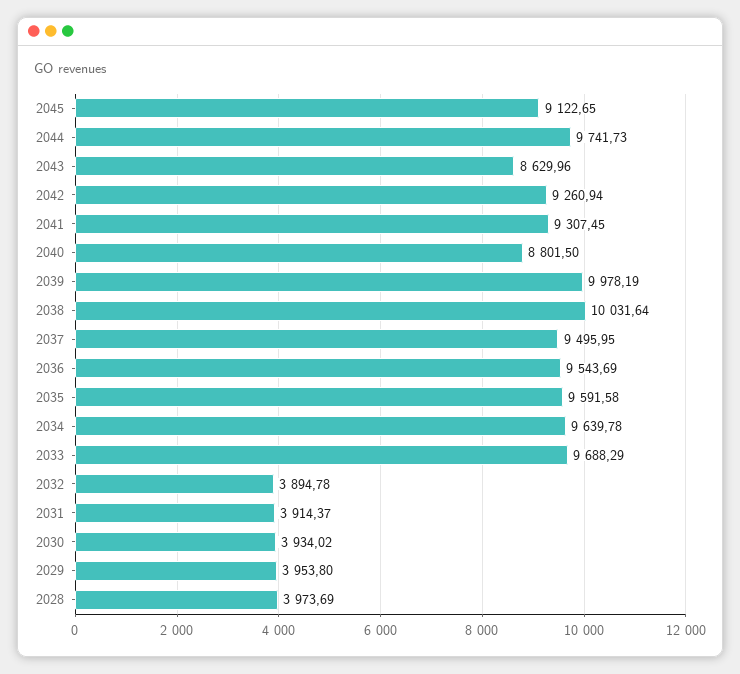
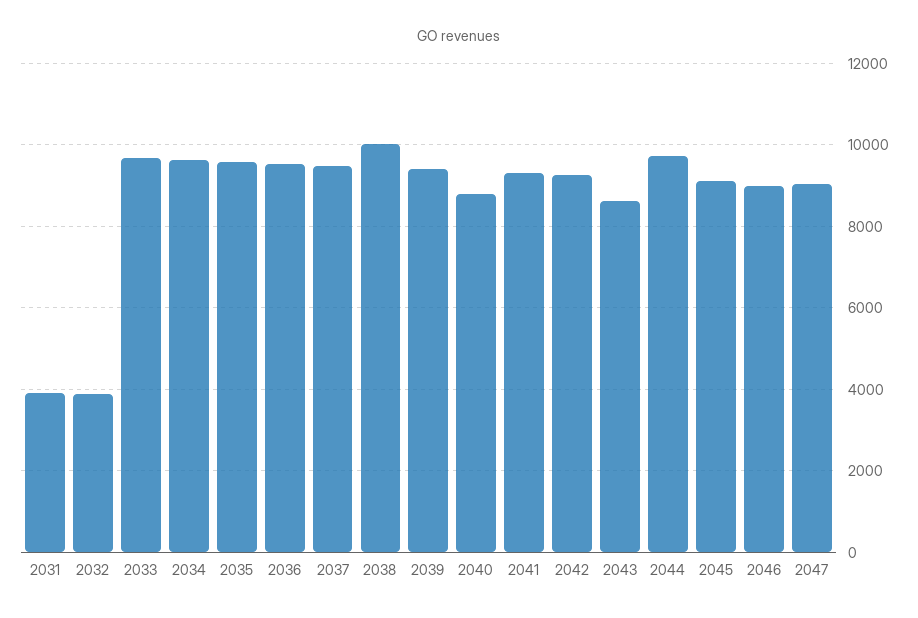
2039: 9978.19 -> 9400
2030: 3934.02 -> none
2029: 3953.8 -> none
2028: 3973.69 -> none
2046: none -> 9000
2047: none -> 9000

